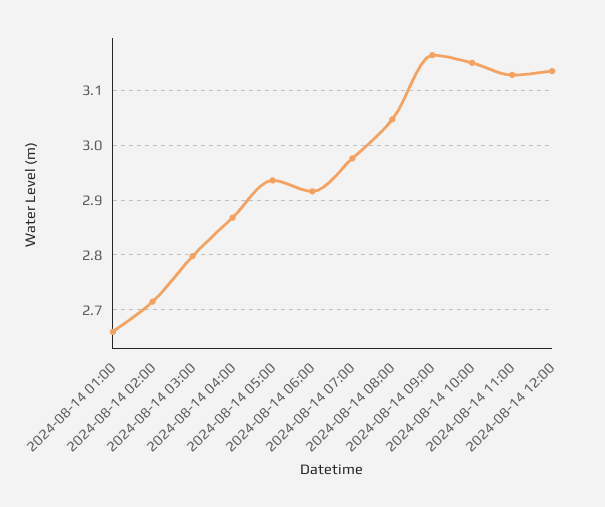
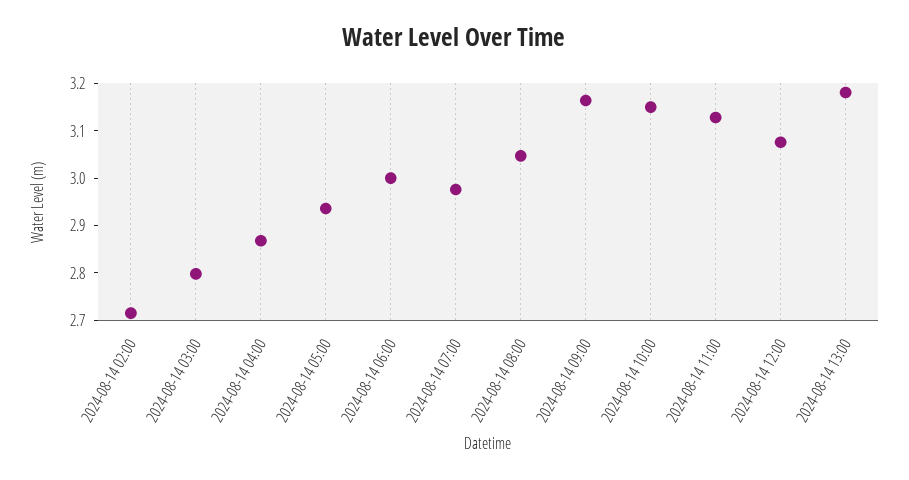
2024-08-14 01:00: 2.66 -> none
2024-08-14 06:00: 2.92 -> 3
2024-08-14 12:00: 3.14 -> 3.08
2024-08-14 13:00: none -> 3.18

